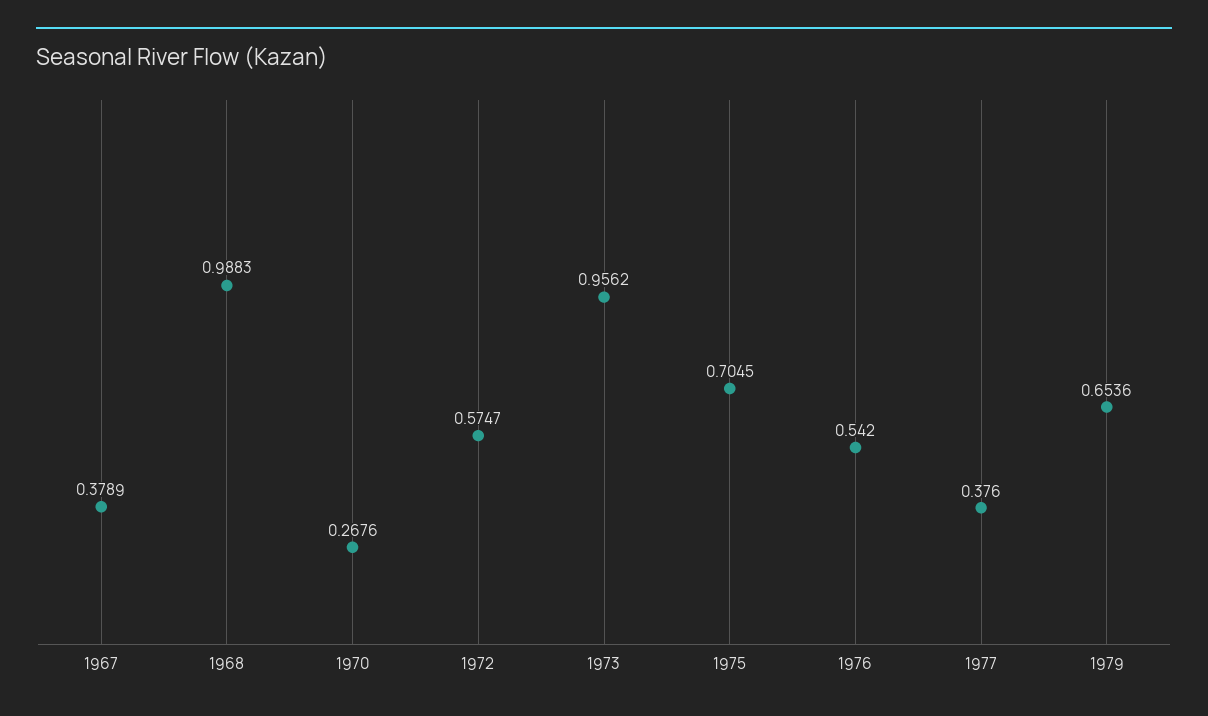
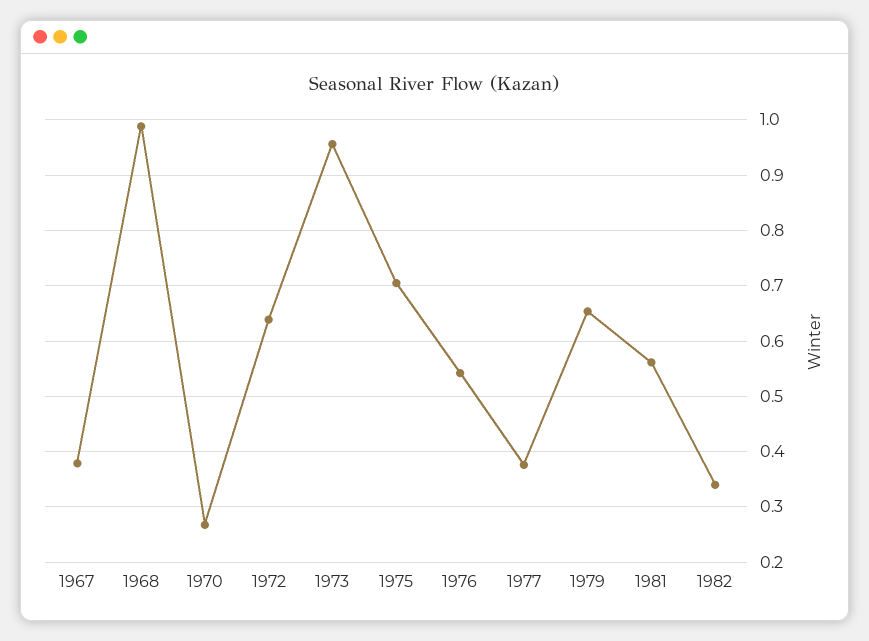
1972: 0.5747 -> 0.64
1981: none -> 0.56
1982: none -> 0.34

